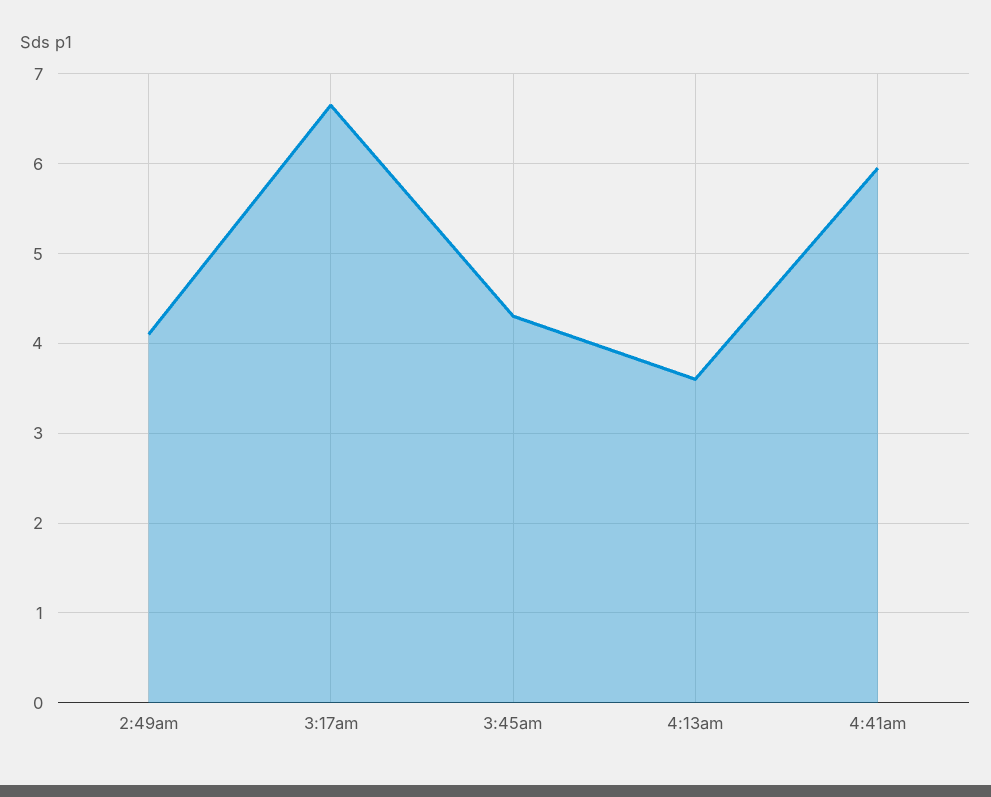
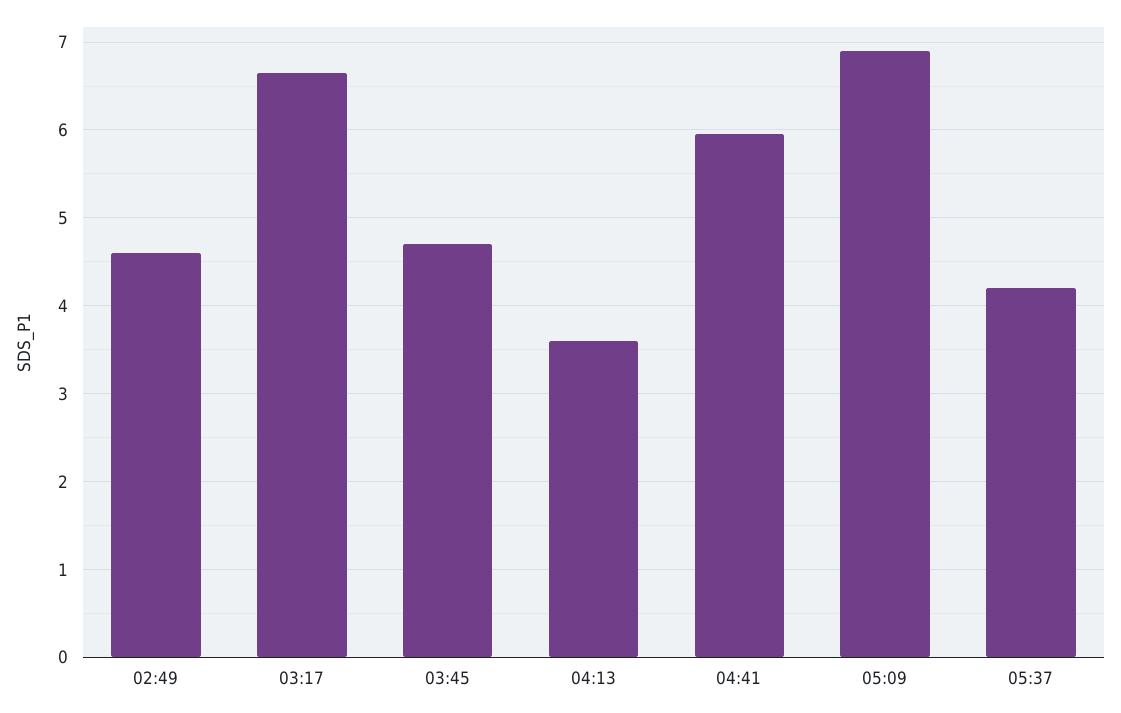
2:49am: 4.1 -> 4.6
3:45am: 4.3 -> 4.7
05:09: none -> 6.9
05:37: none -> 4.2

